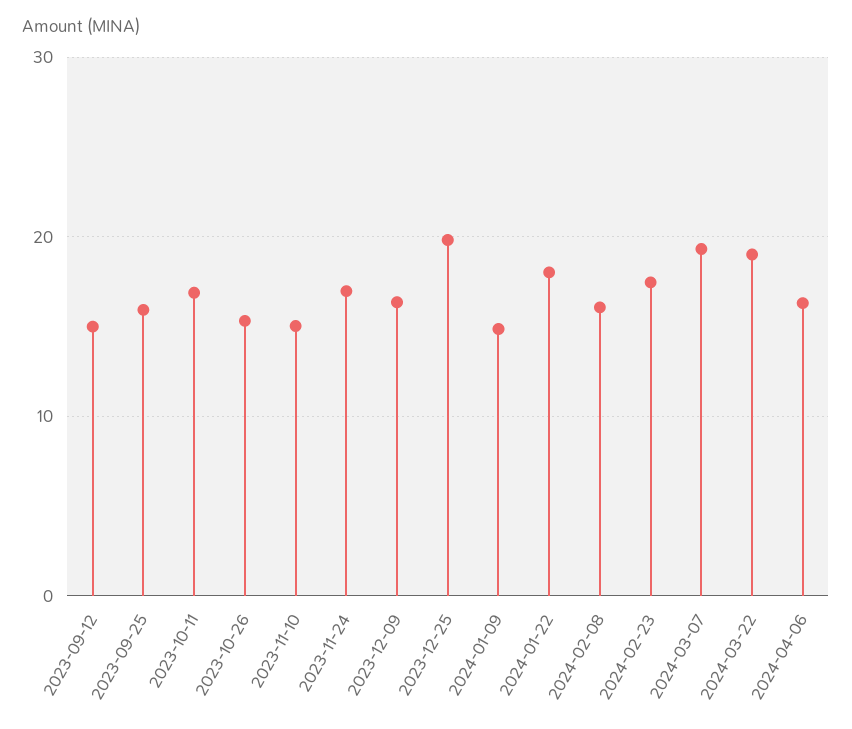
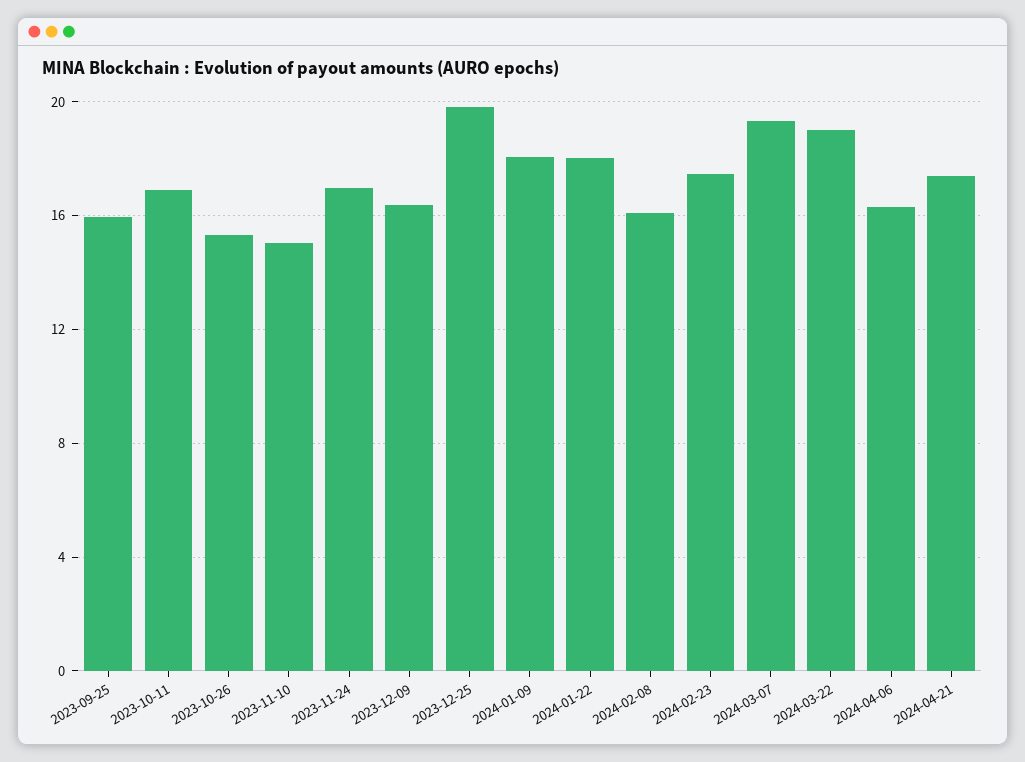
2023-09-12: 15 -> none
2024-01-09: 15 -> 18
2024-04-21: none -> 17.5

